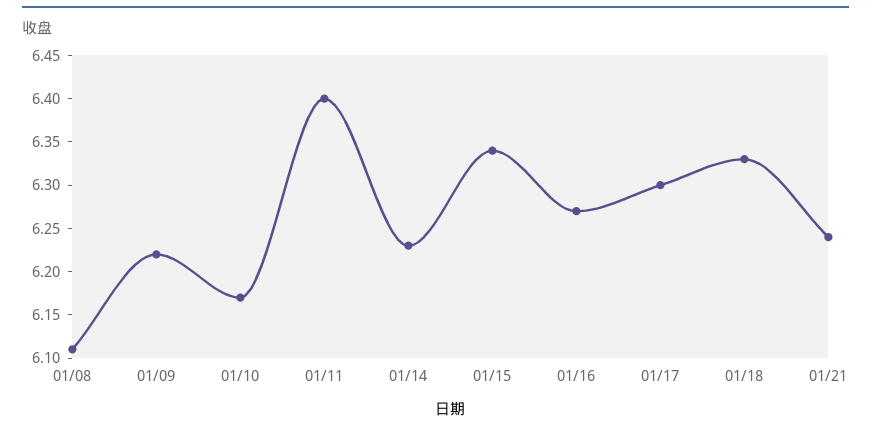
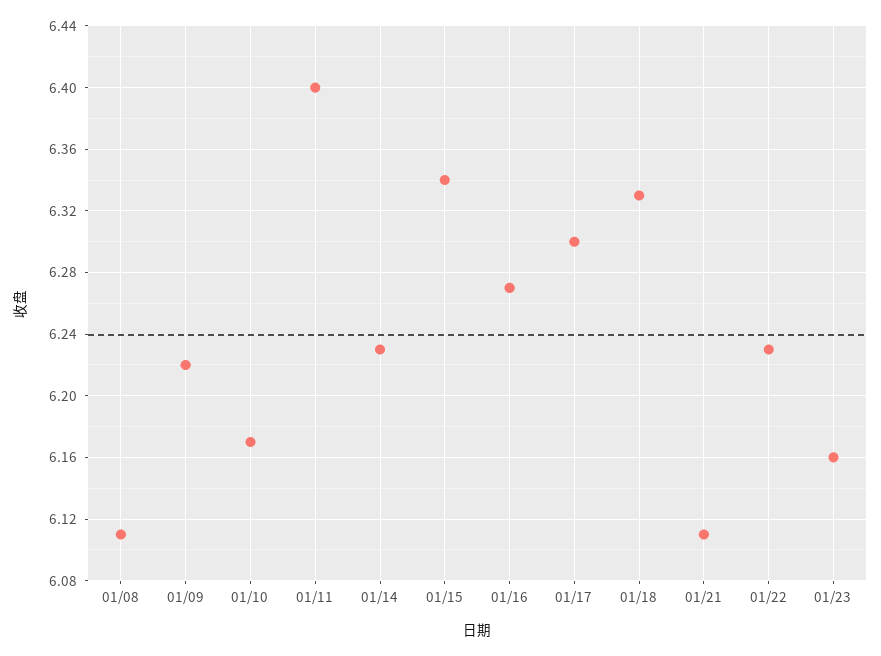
01/21: 6.24 -> 6.11
01/22: none -> 6.23
01/23: none -> 6.16

